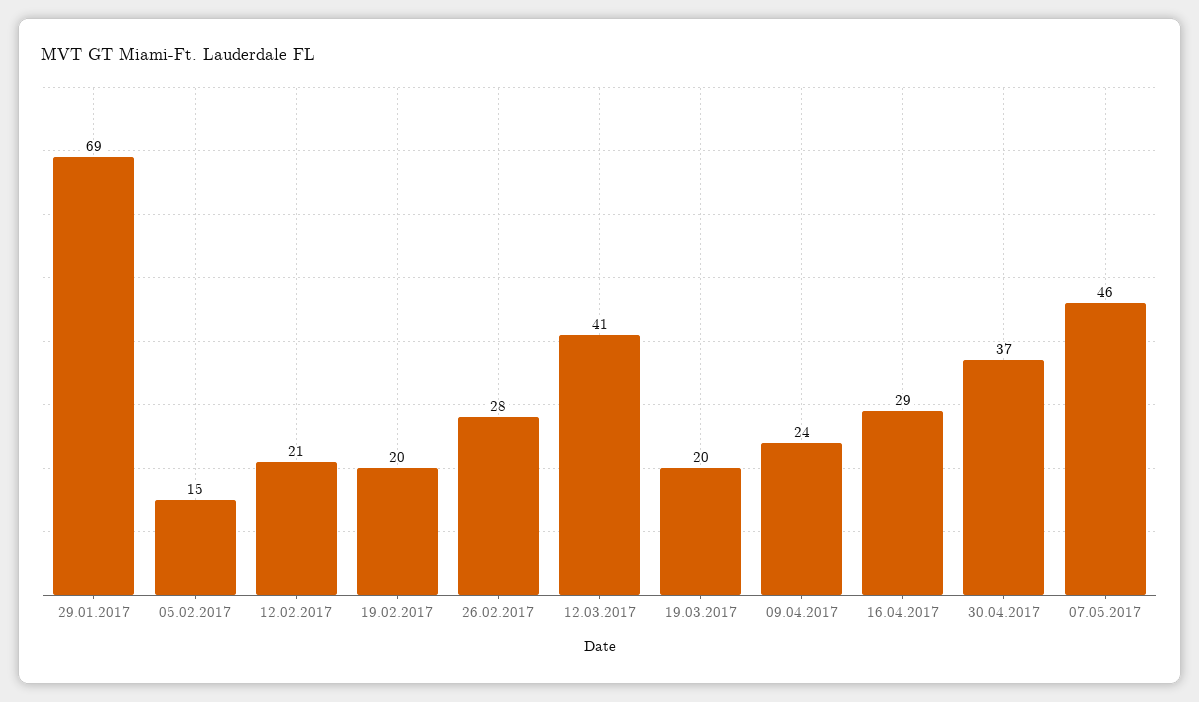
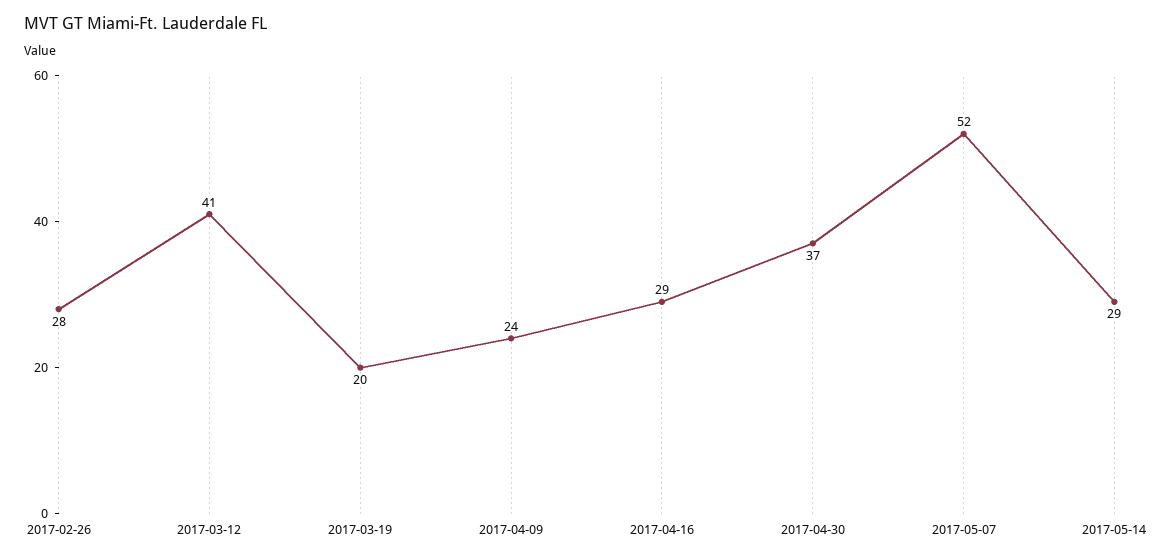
29.01.2017: 69 -> none
05.02.2017: 15 -> none
12.02.2017: 21 -> none
19.02.2017: 20 -> none
07.05.2017: 46 -> 52
2017-05-14: none -> 29

